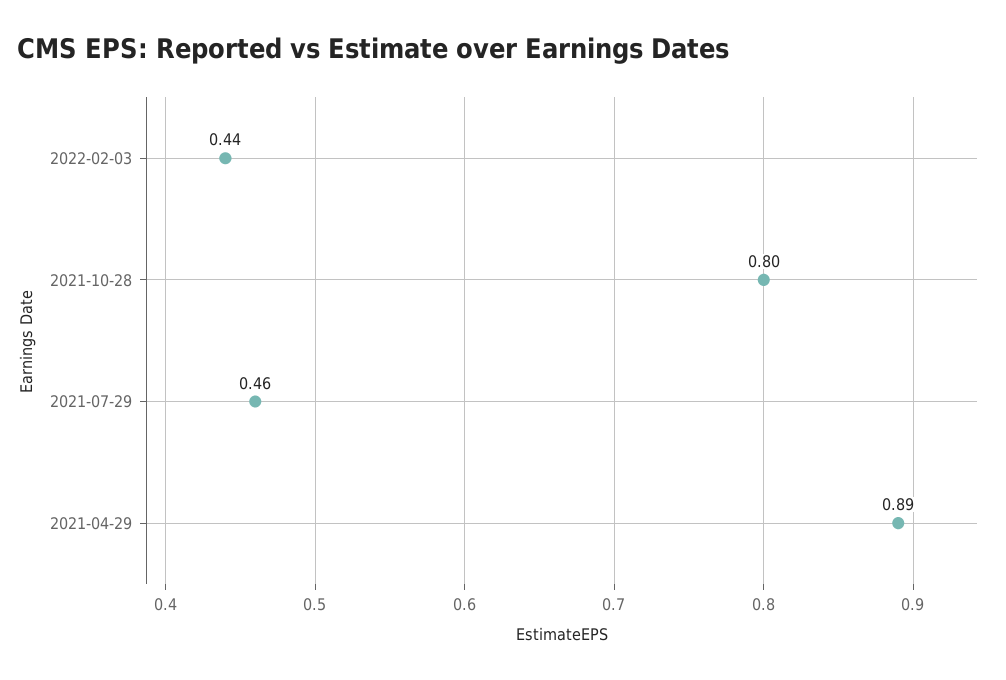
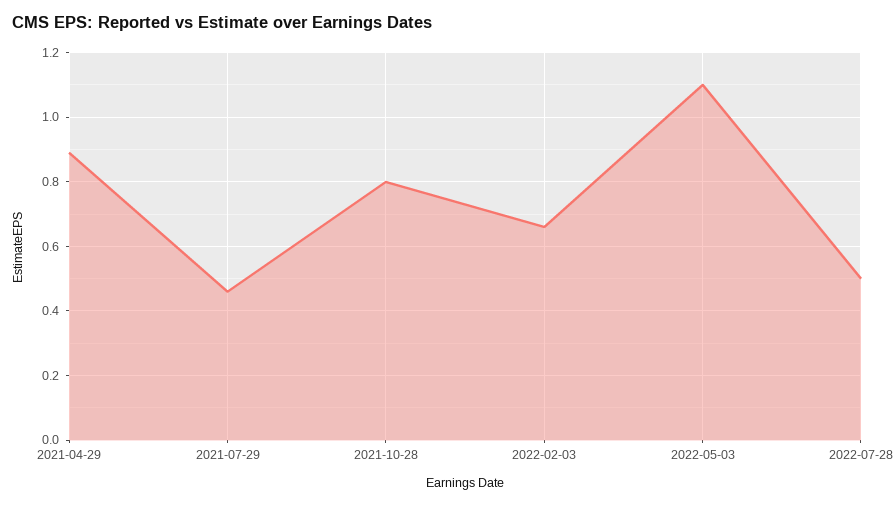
2022-02-03: 0.44 -> 0.65
2022-05-03: none -> 1.1
2022-07-28: none -> 0.5

